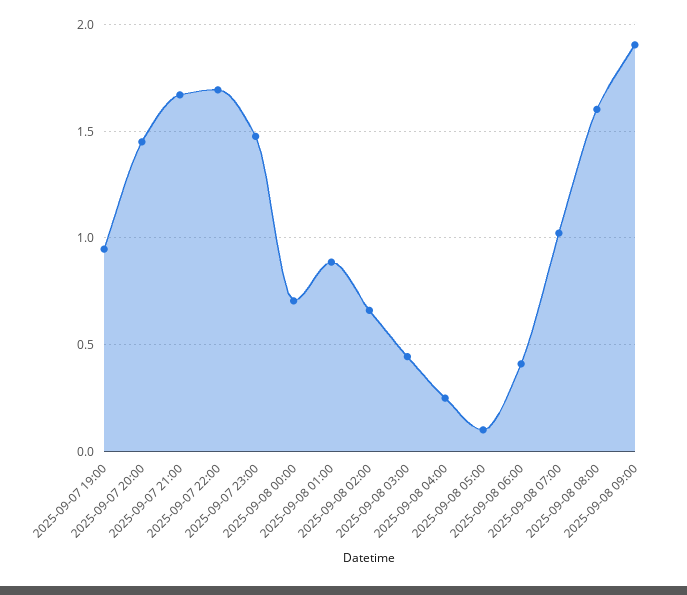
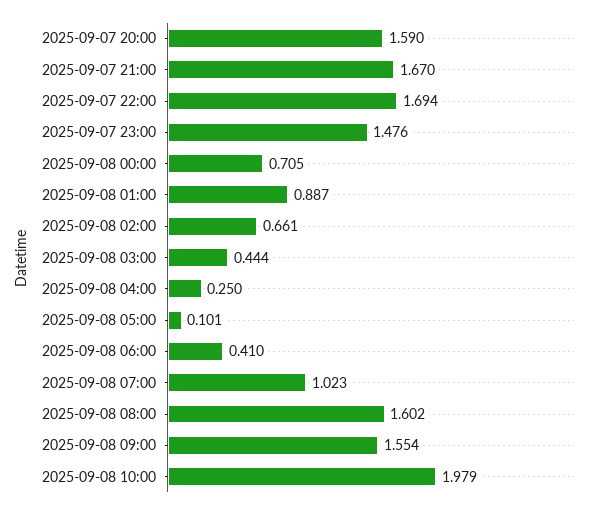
2025-09-07 19:00: 0.95 -> none
2025-09-07 20:00: 1.45 -> 1.59
2025-09-08 09:00: 1.9 -> 1.554
2025-09-08 10:00: none -> 1.979

